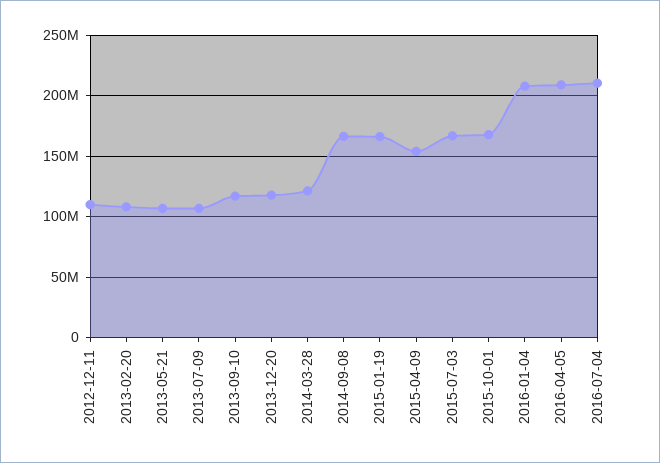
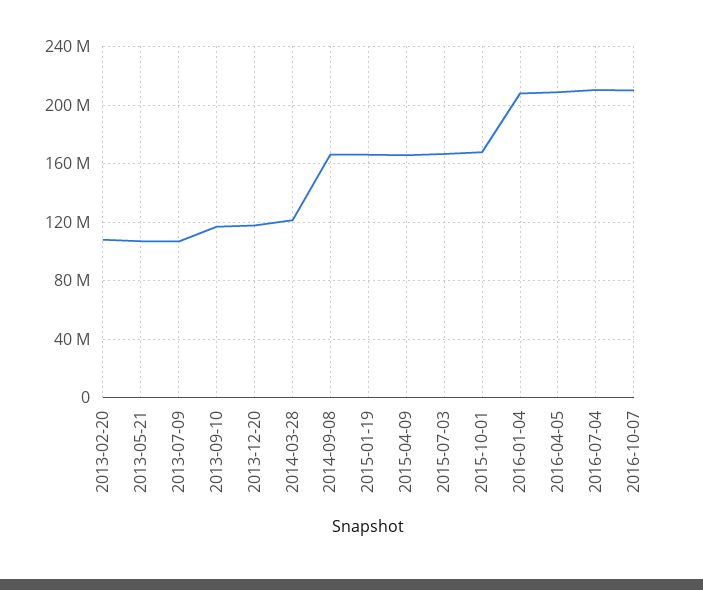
2012-12-11: 110000000 -> none
2015-04-09: 155000000 -> 165000000
2016-10-07: none -> 210000000

